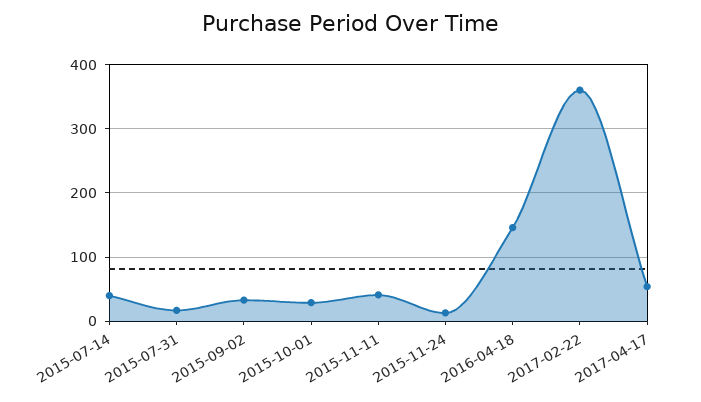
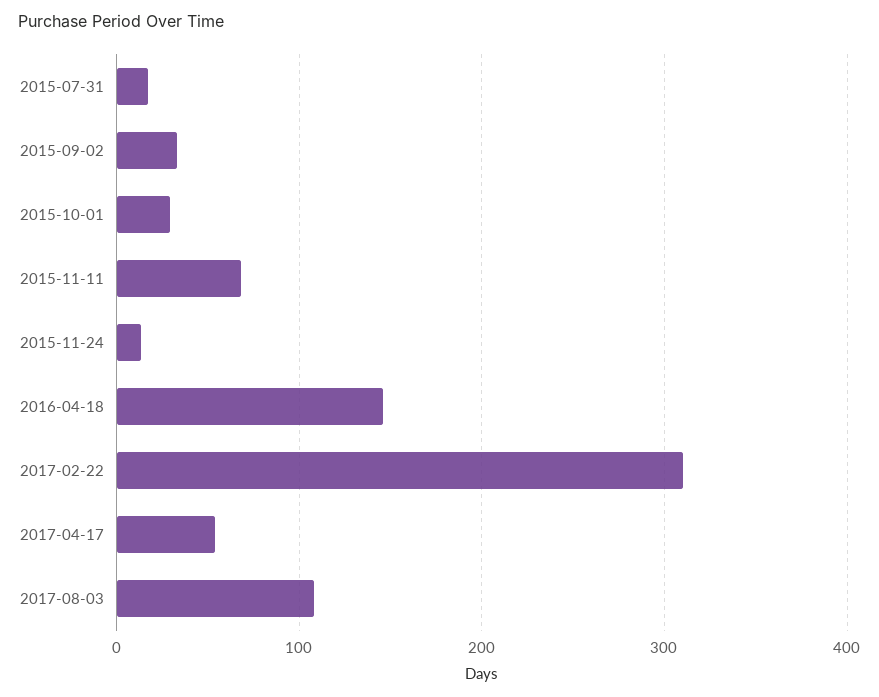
2015-07-14: 40 -> none
2015-11-11: 40 -> 70
2017-02-22: 360 -> 310
2017-08-03: none -> 110

